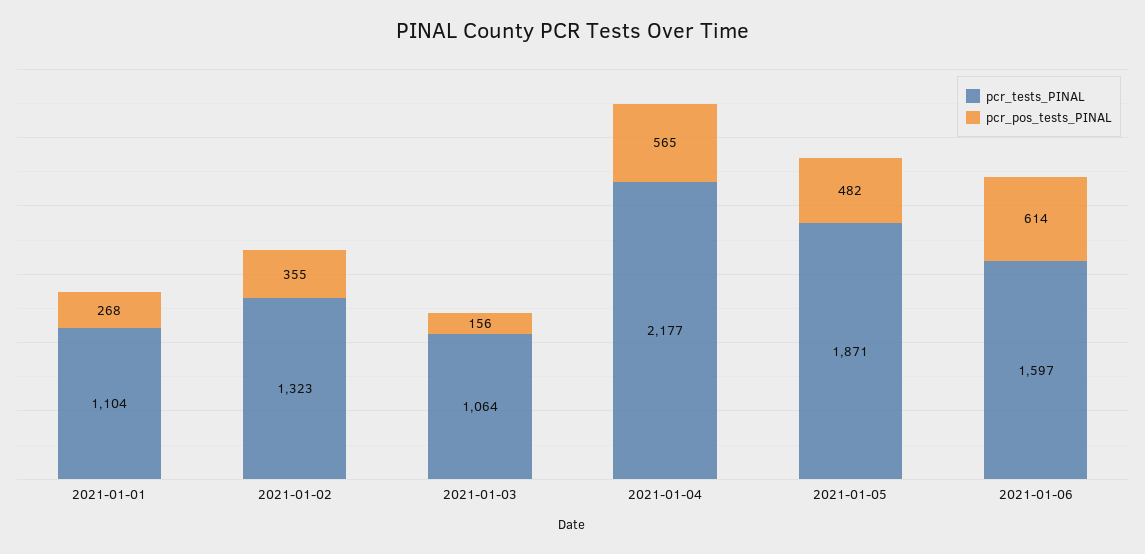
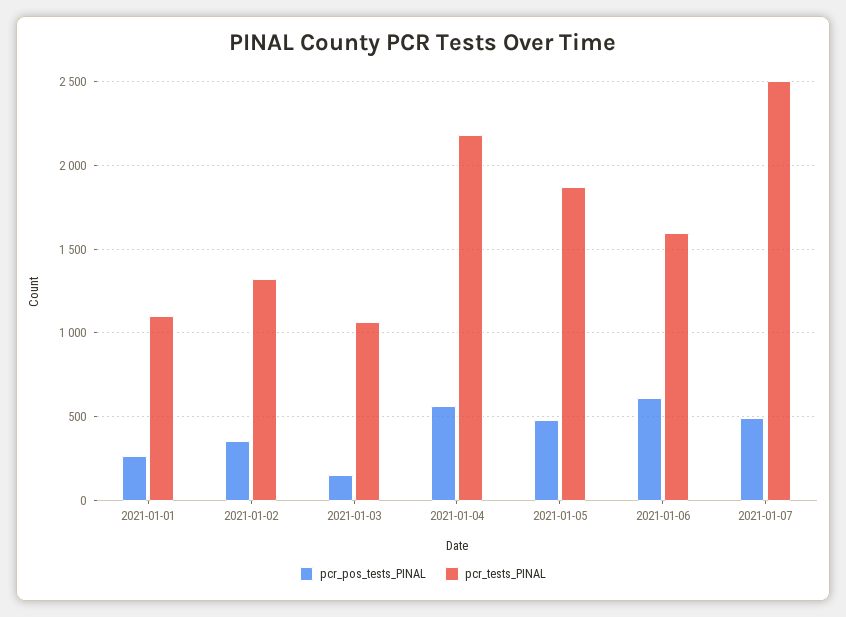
pcr_pos_tests_PINAL, 2021-01-07: none -> 500
pcr_tests_PINAL, 2021-01-07: none -> 2500

